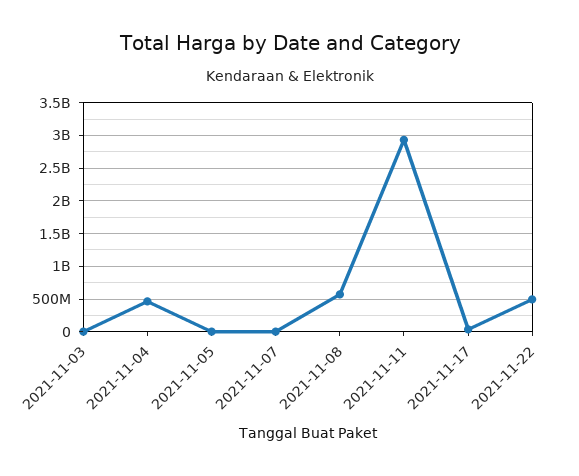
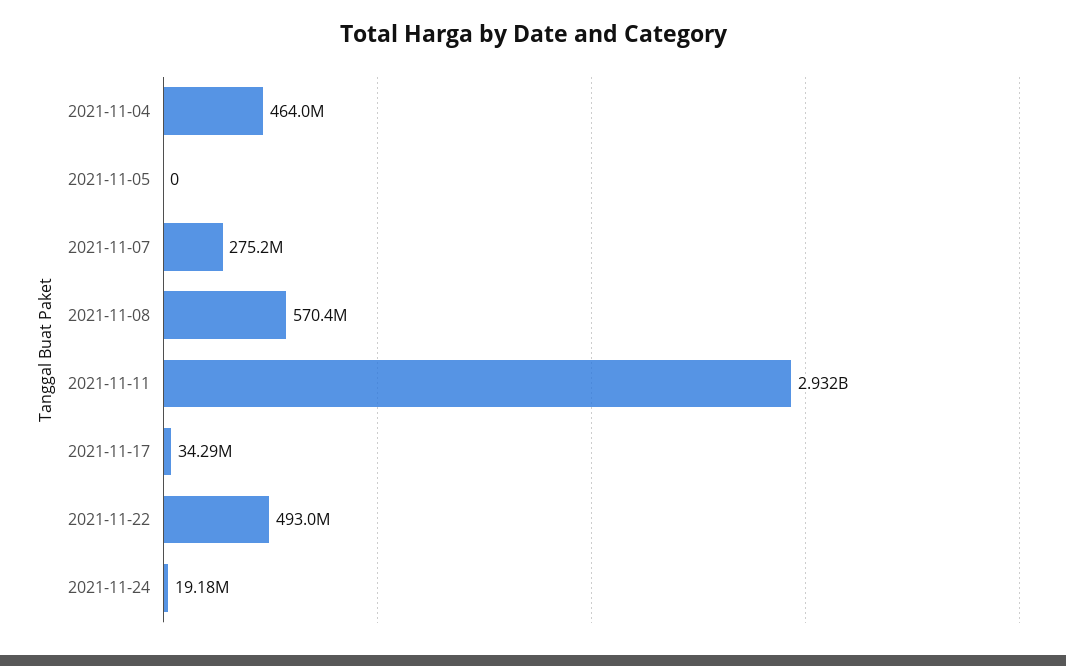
2021-11-03: 0 -> none
2021-11-07: 0 -> 275200000
2021-11-24: none -> 19180000

